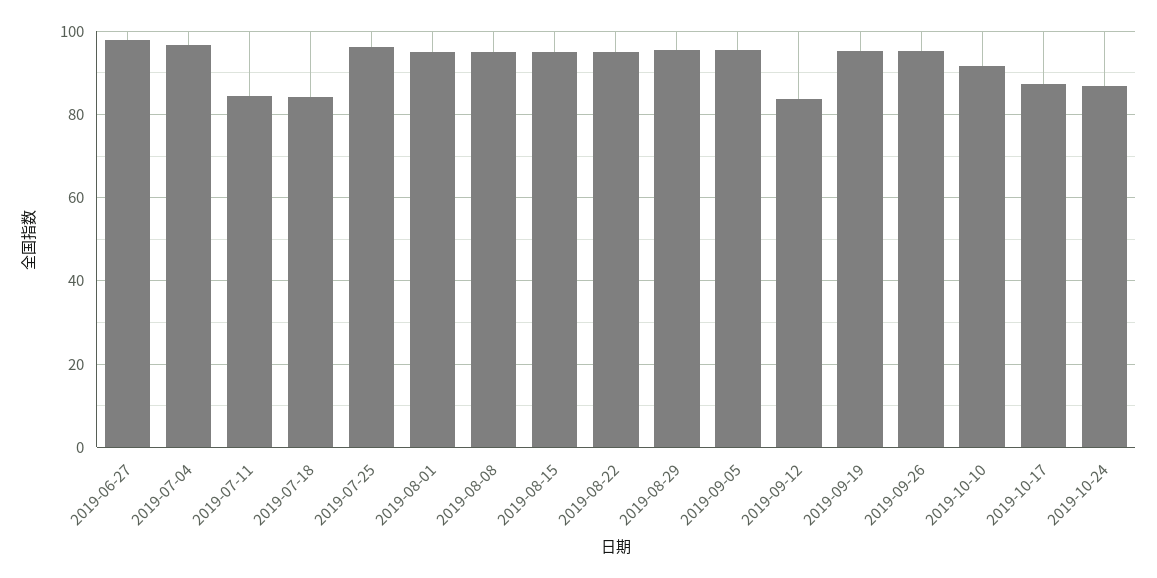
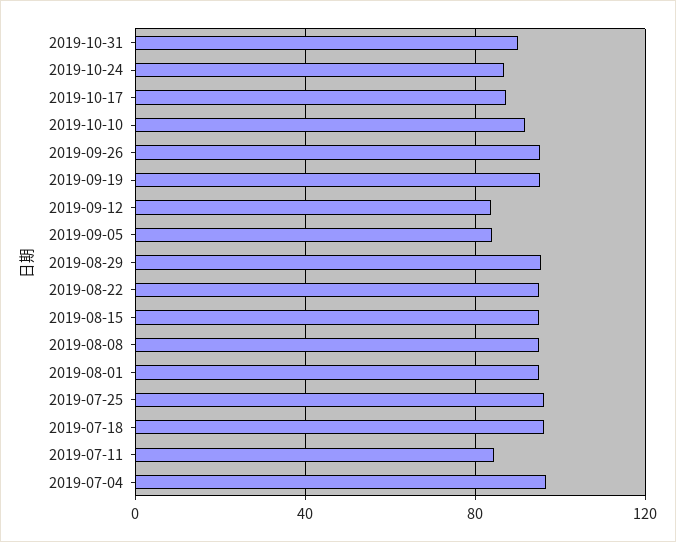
2019-06-27: 98 -> none
2019-07-18: 84 -> 95
2019-09-05: 96 -> 85
2019-10-31: none -> 90

